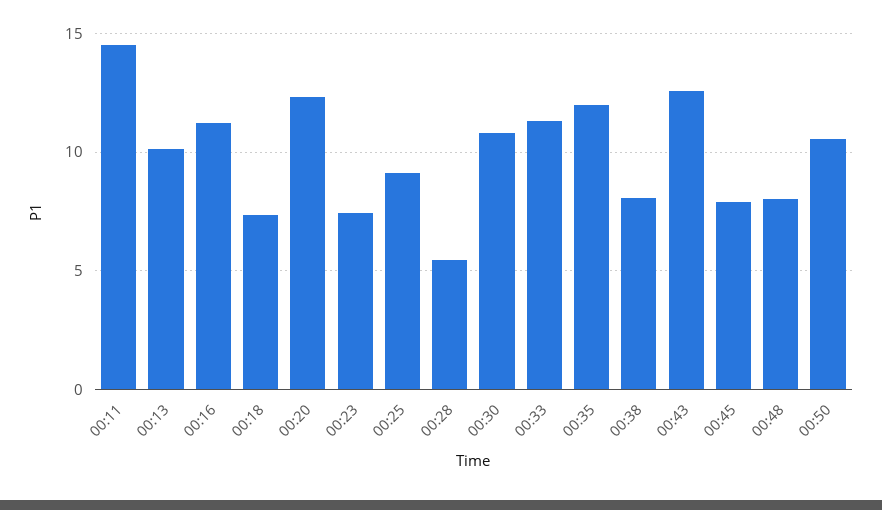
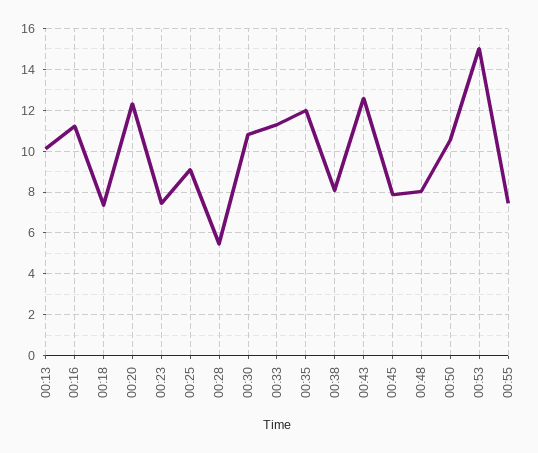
00:11: 14.5 -> none
00:53: none -> 15
00:55: none -> 7.5

